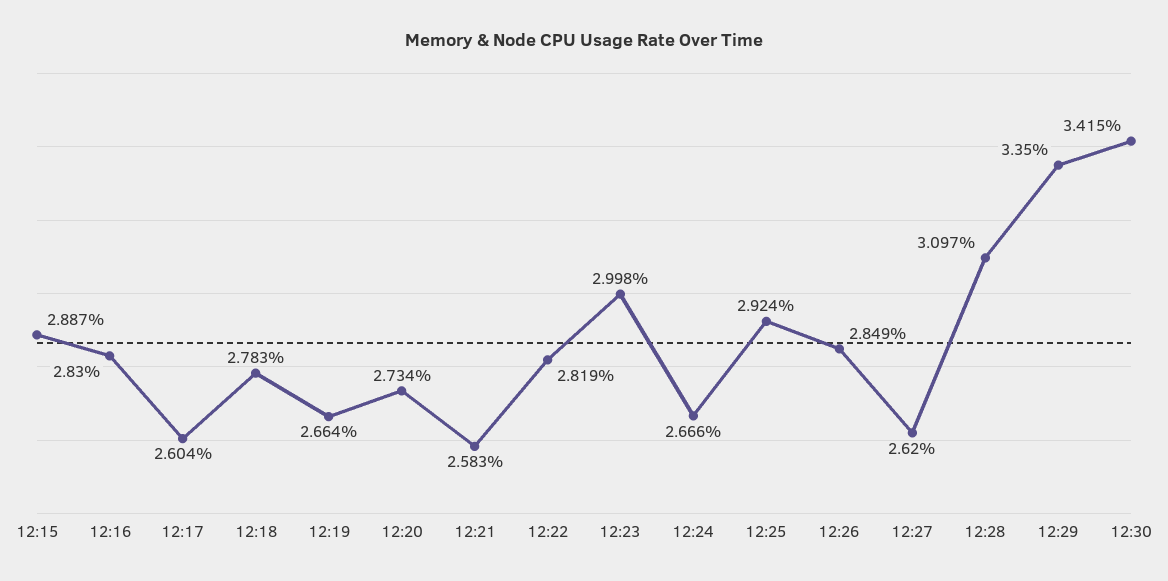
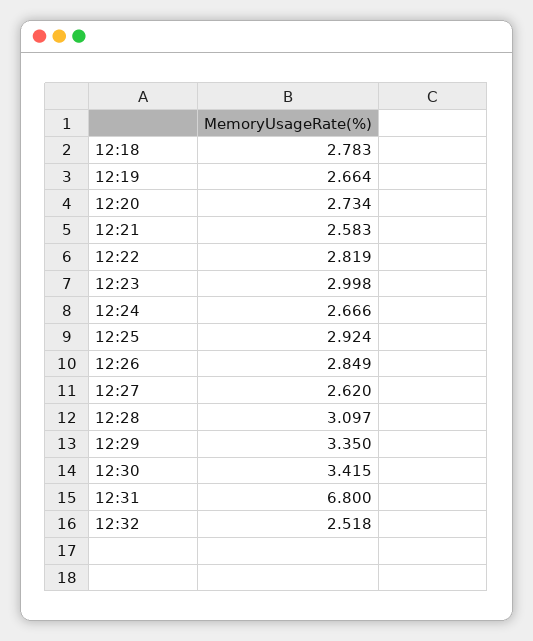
12:15: 2.887 -> none
12:16: 2.83 -> none
12:17: 2.604 -> none
12:31: none -> 6.8
12:32: none -> 2.518

